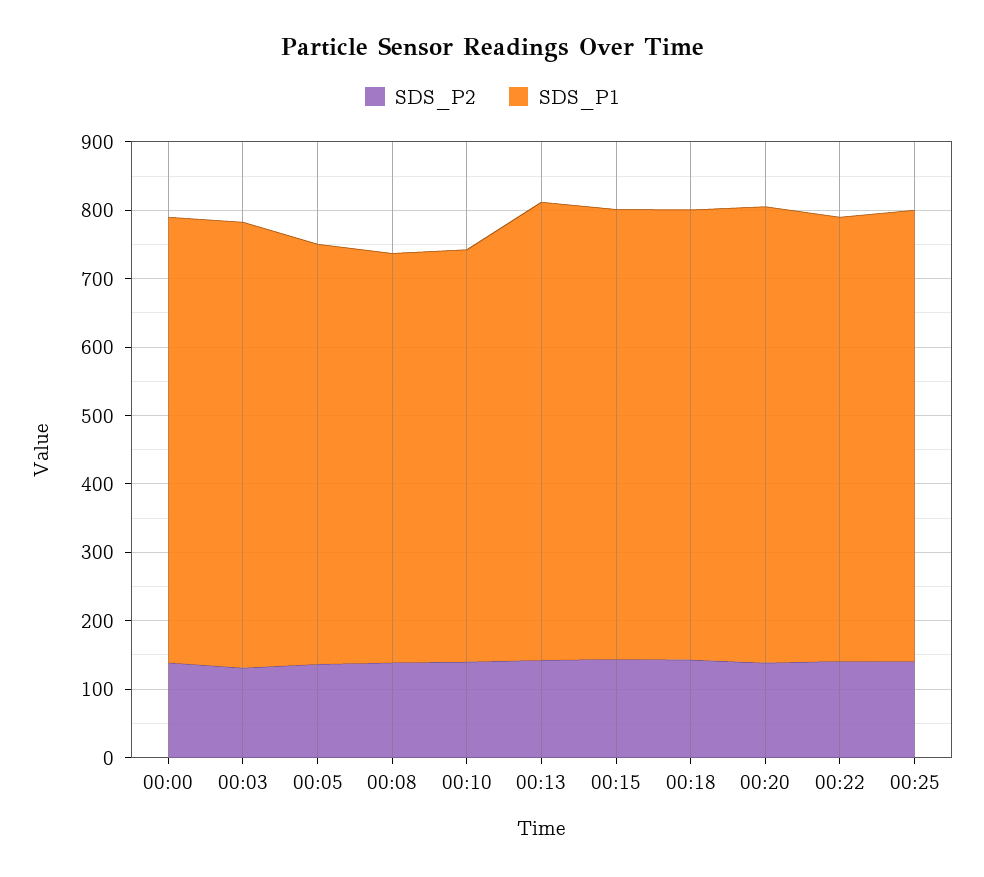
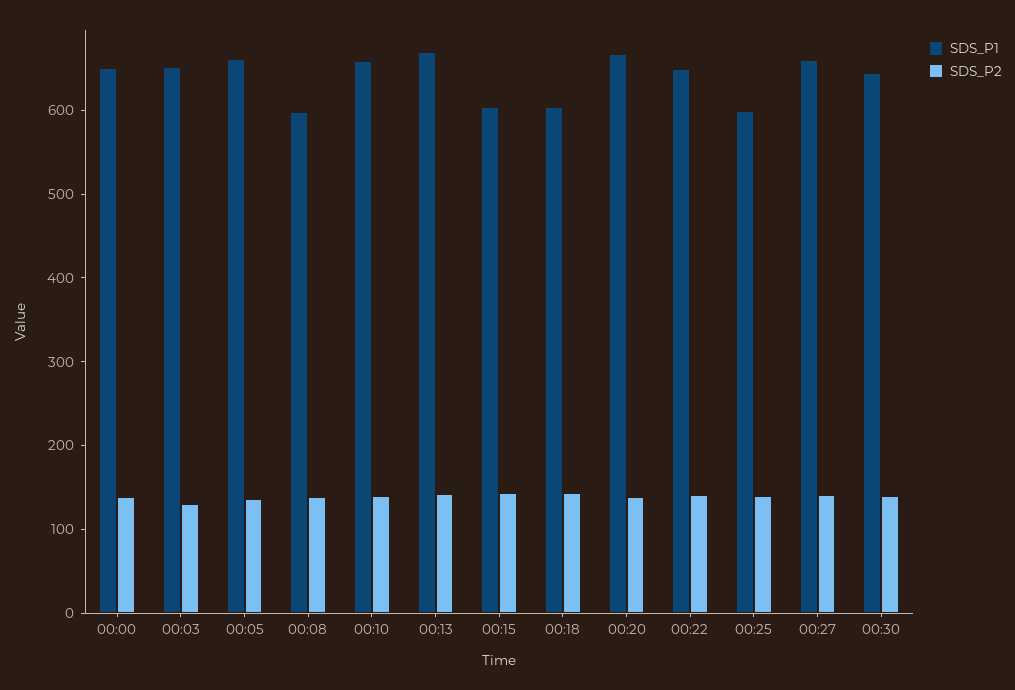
SDS_P1, 00:05: 620 -> 660
SDS_P1, 00:10: 600 -> 660
SDS_P1, 00:15: 660 -> 600
SDS_P1, 00:18: 660 -> 600
SDS_P1, 00:25: 660 -> 600
SDS_P1, 00:27: none -> 660
SDS_P2, 00:27: none -> 140
SDS_P1, 00:30: none -> 640
SDS_P2, 00:30: none -> 140

